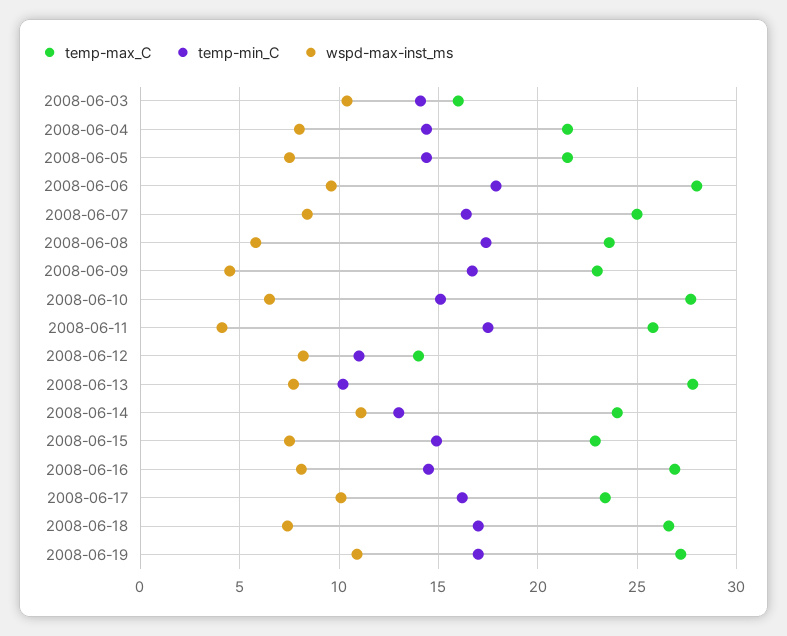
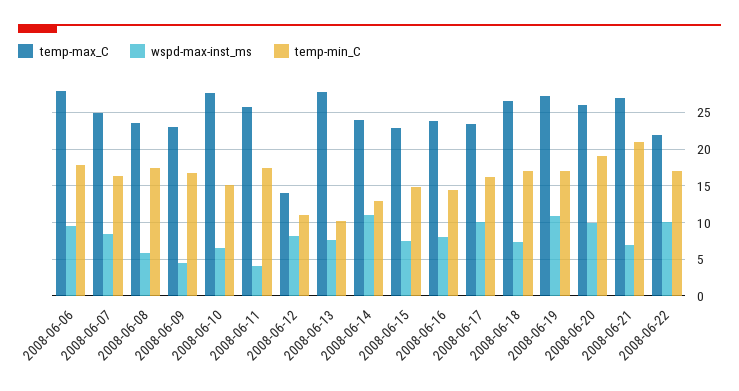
temp-max_C, 2008-06-03: 16 -> none
temp-min_C, 2008-06-03: 14 -> none
wspd-max-inst_ms, 2008-06-03: 10.5 -> none
temp-max_C, 2008-06-04: 21.5 -> none
temp-min_C, 2008-06-04: 14.5 -> none
wspd-max-inst_ms, 2008-06-04: 8 -> none
temp-max_C, 2008-06-05: 21.5 -> none
temp-min_C, 2008-06-05: 14.5 -> none
wspd-max-inst_ms, 2008-06-05: 7.5 -> none
temp-max_C, 2008-06-16: 27 -> 24
temp-max_C, 2008-06-20: none -> 26
wspd-max-inst_ms, 2008-06-20: none -> 10
temp-min_C, 2008-06-20: none -> 19
temp-max_C, 2008-06-21: none -> 27
wspd-max-inst_ms, 2008-06-21: none -> 7
temp-min_C, 2008-06-21: none -> 21
temp-max_C, 2008-06-22: none -> 22
wspd-max-inst_ms, 2008-06-22: none -> 10
temp-min_C, 2008-06-22: none -> 17

